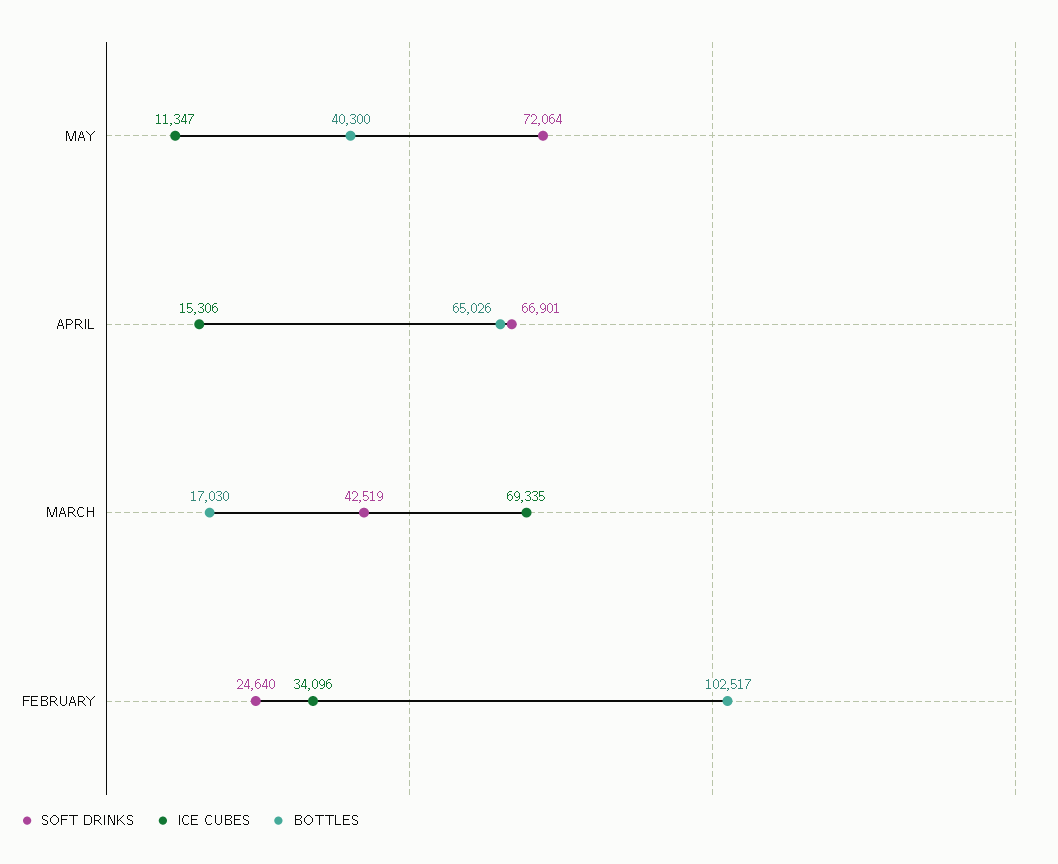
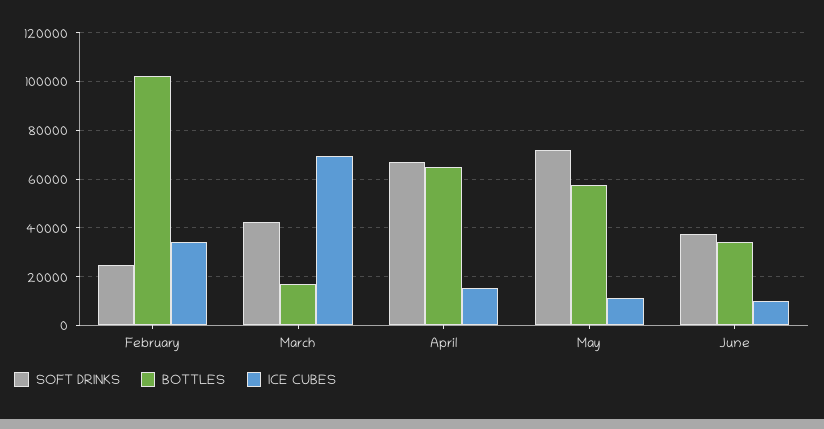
BOTTLES, MAY: 40300 -> 57500
SOFT DRINKS, June: none -> 37500
BOTTLES, June: none -> 35000
ICE CUBES, June: none -> 10000

